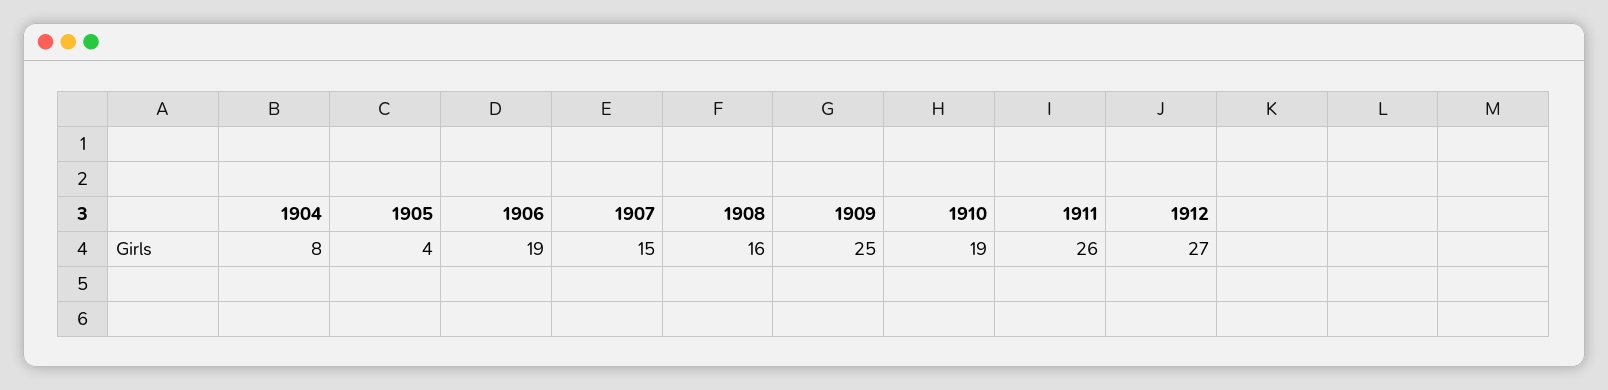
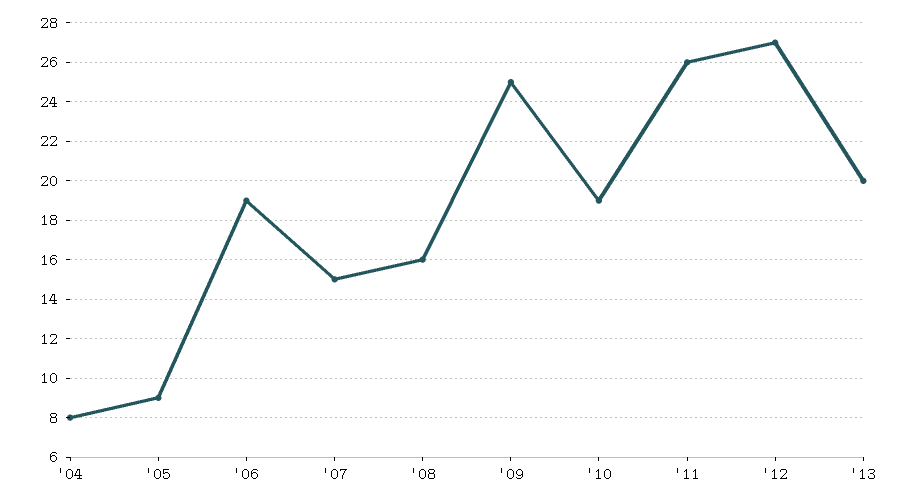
1905: 4 -> 9
'13: none -> 20

